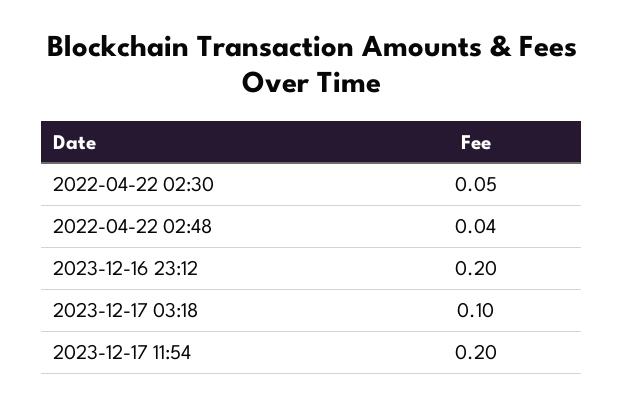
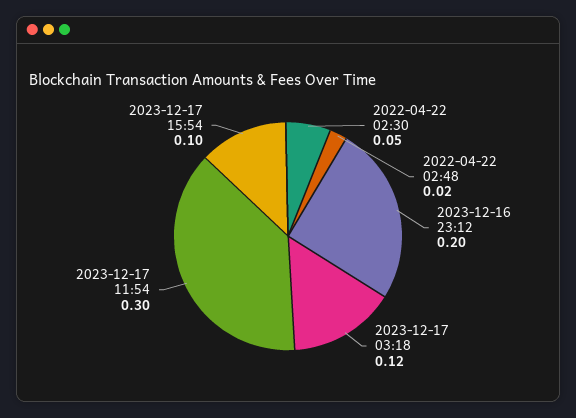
2022-04-22 02:48: 0.04 -> 0.02
2023-12-17 03:18: 0.1 -> 0.12
2023-12-17 11:54: 0.2 -> 0.3
2023-12-17 15:54: none -> 0.1

